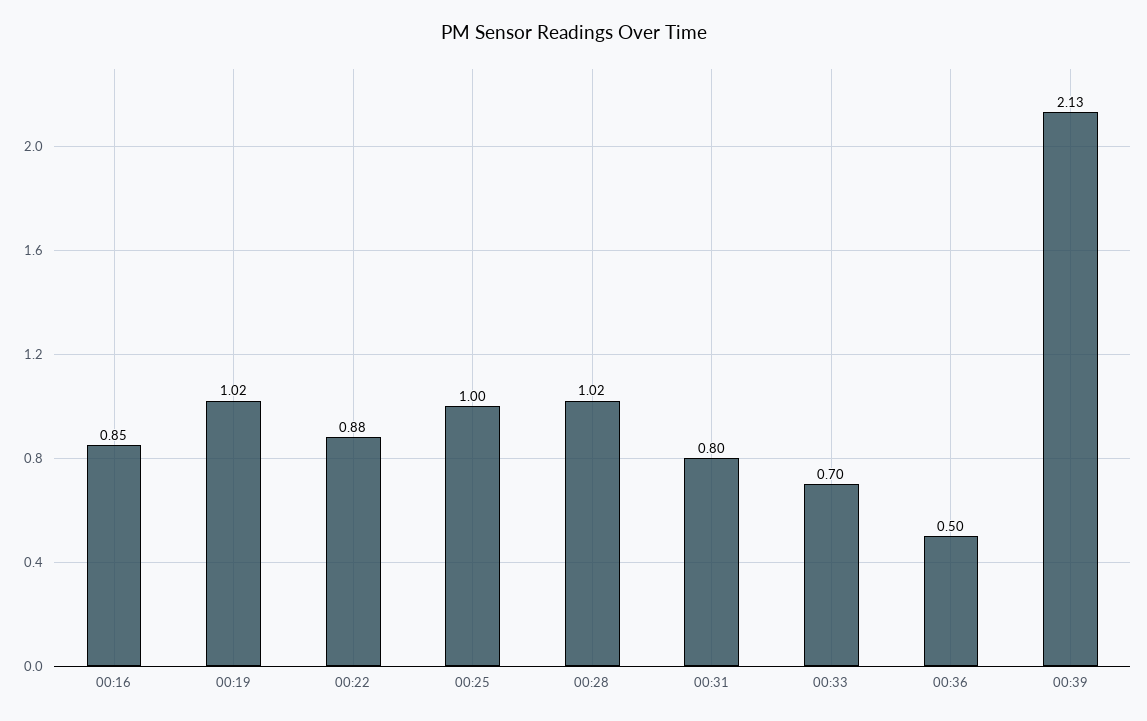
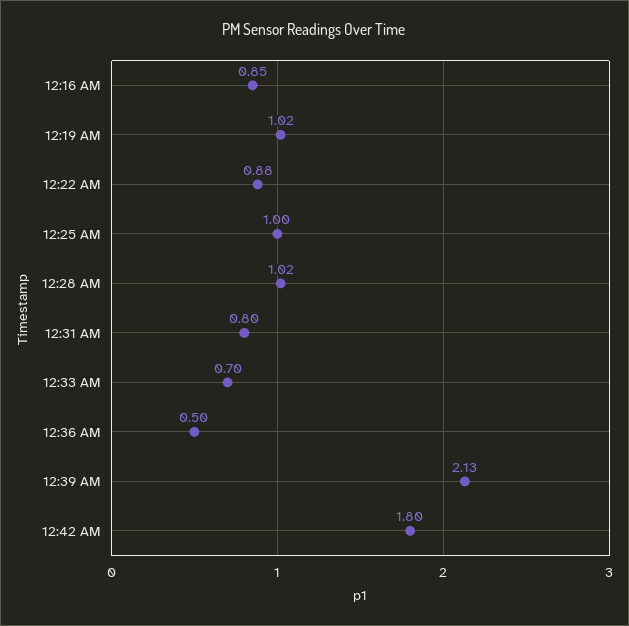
12:42 AM: none -> 1.8

